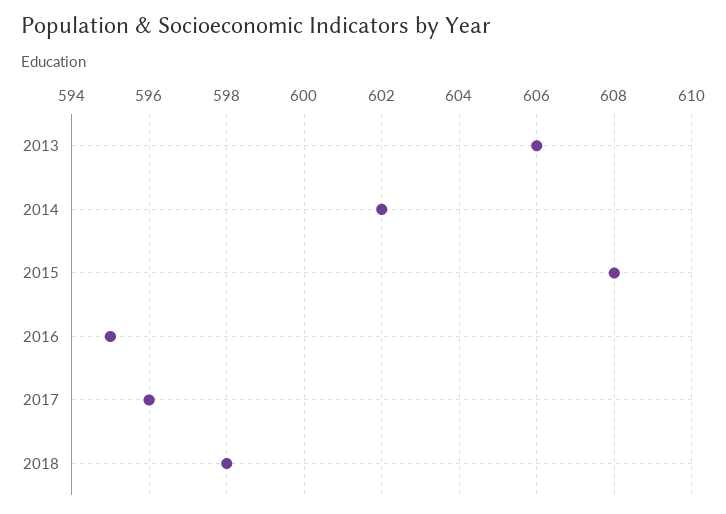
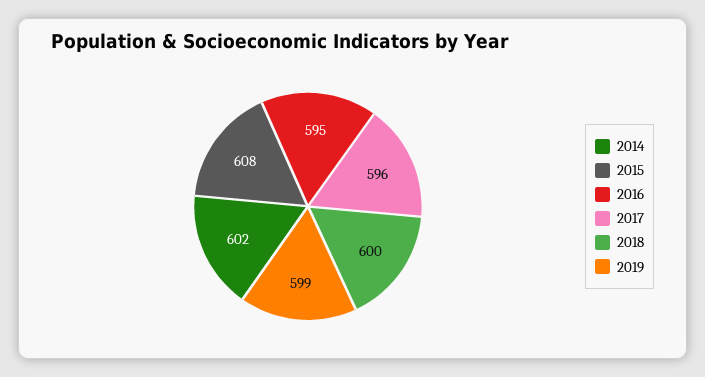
2013: 606 -> none
2018: 598 -> 600
2019: none -> 599

